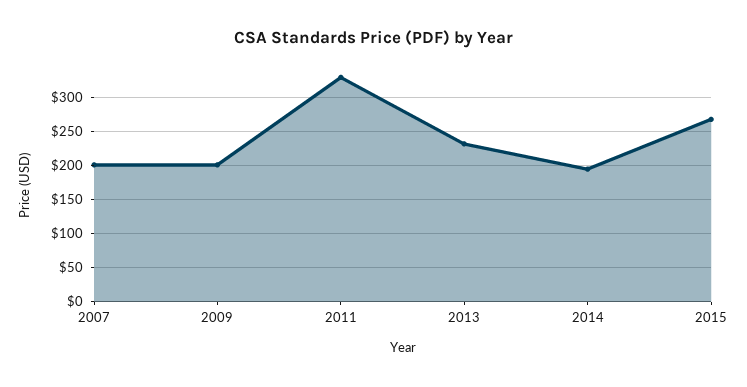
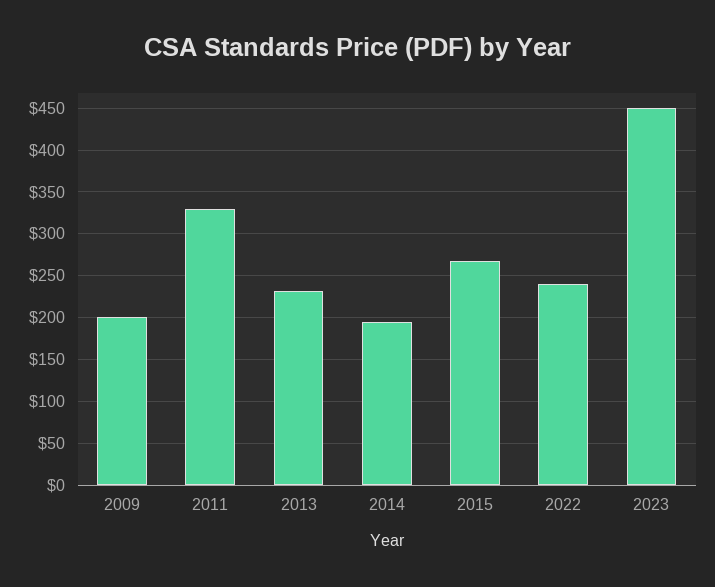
2007: 200 -> none
2022: none -> 240
2023: none -> 450

